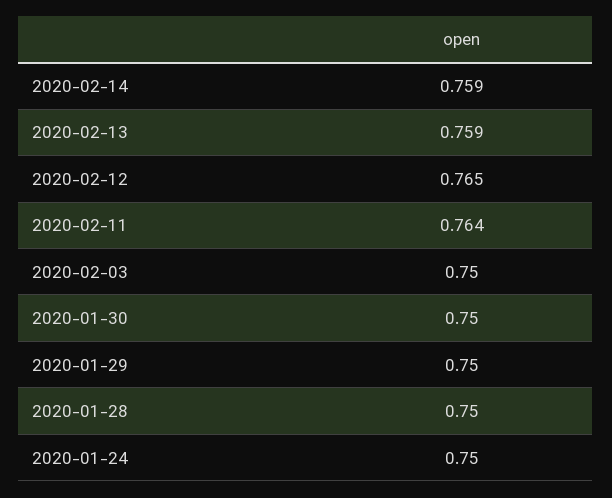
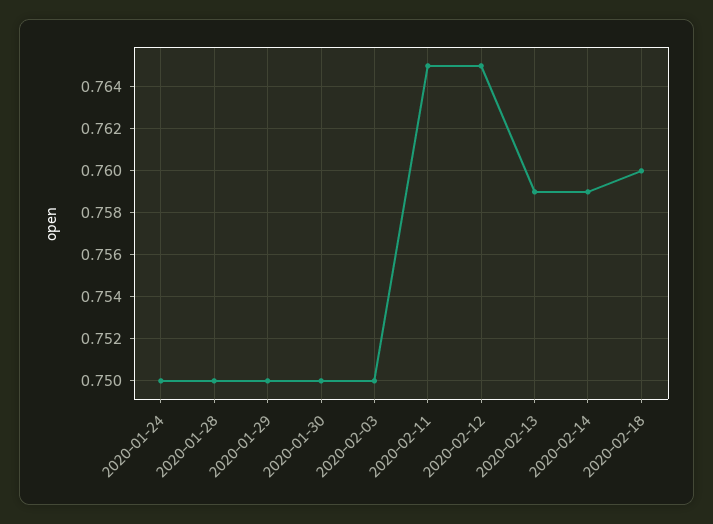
2020-02-11: 0.764 -> 0.765
2020-02-18: none -> 0.76

